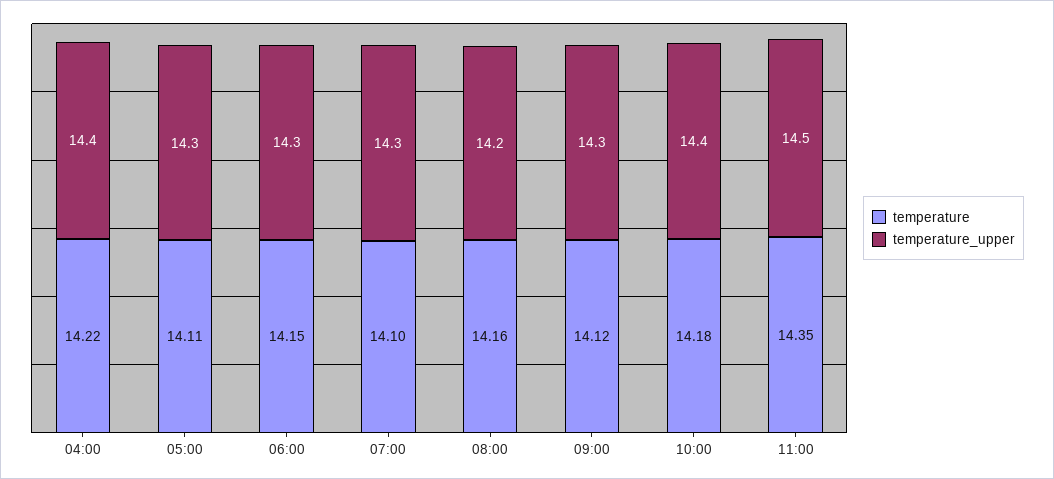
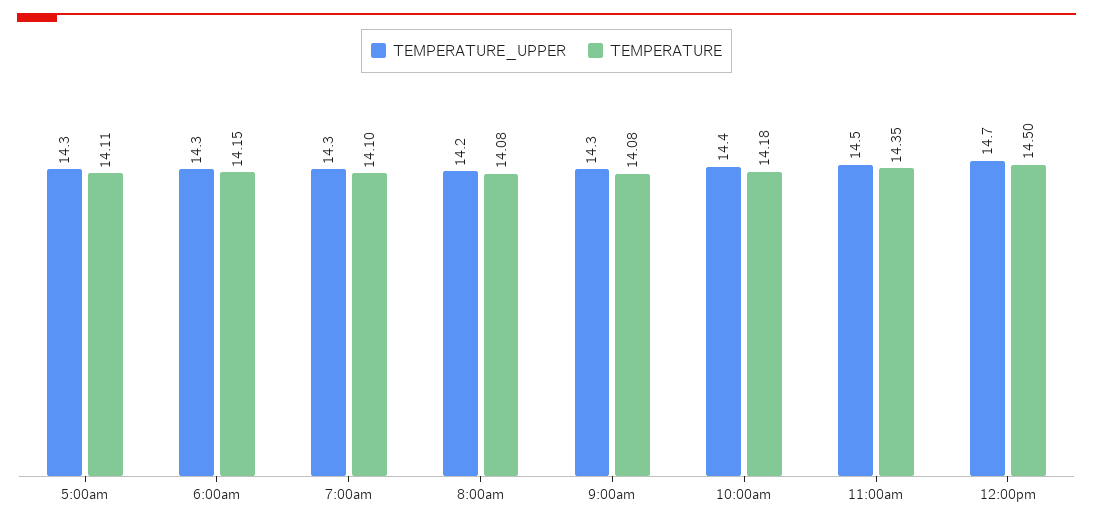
temperature, 04:00: 14.22 -> none
temperature_upper, 04:00: 14.4 -> none
temperature, 08:00: 14.16 -> 14.08
temperature, 09:00: 14.12 -> 14.08
temperature_upper, 12:00pm: none -> 14.7
temperature, 12:00pm: none -> 14.5

